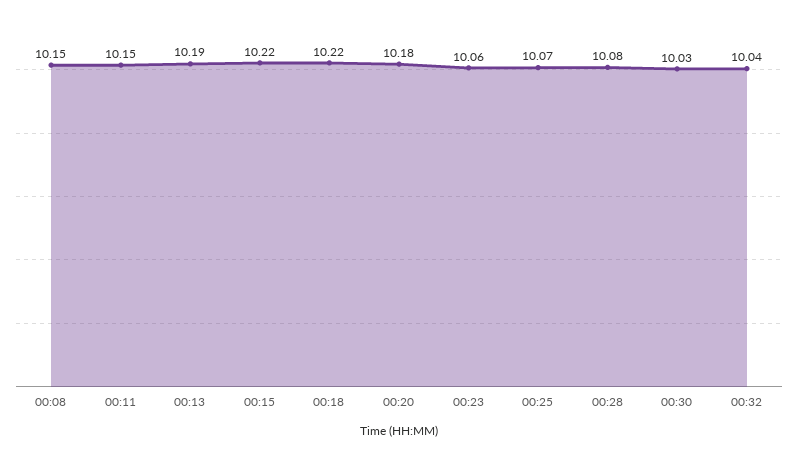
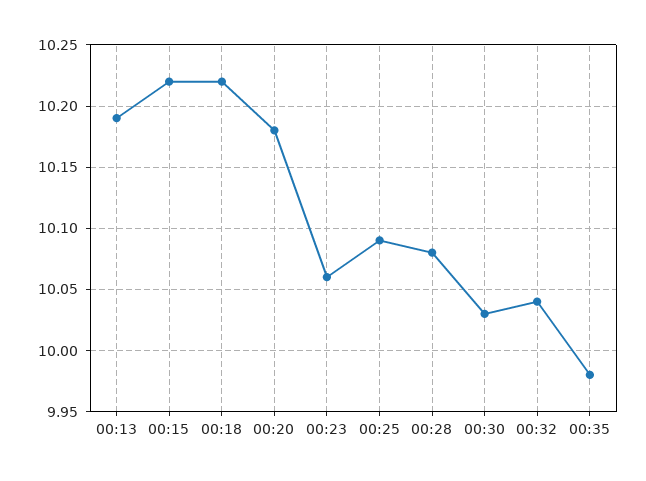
00:08: 10.15 -> none
00:11: 10.15 -> none
00:25: 10.07 -> 10.09
00:35: none -> 9.98

